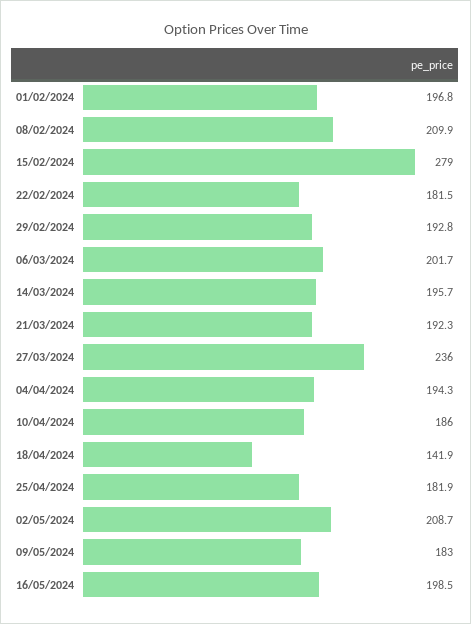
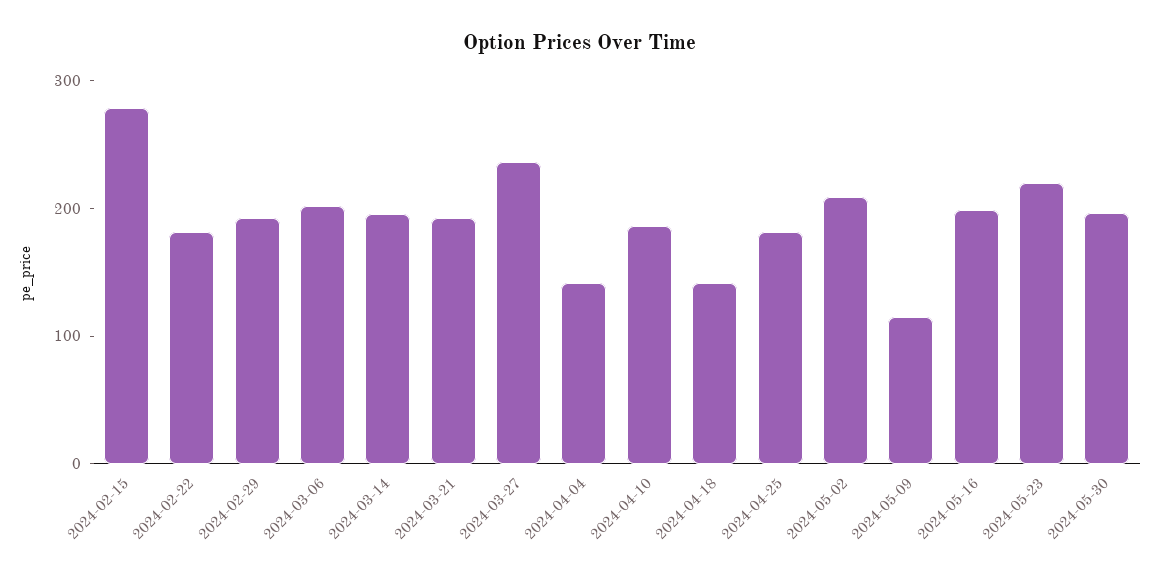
01/02/2024: 196.8 -> none
08/02/2024: 209.9 -> none
04/04/2024: 194.3 -> 140
09/05/2024: 183 -> 120
2024-05-23: none -> 220
2024-05-30: none -> 200

